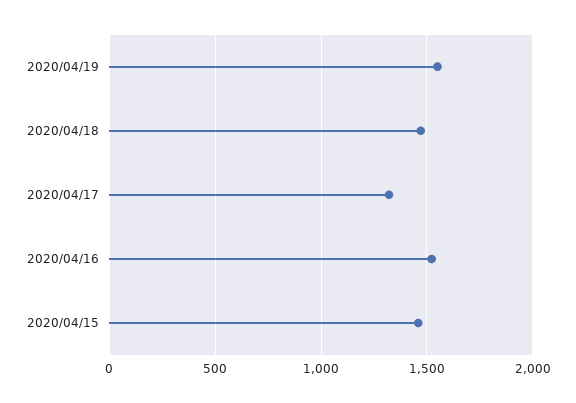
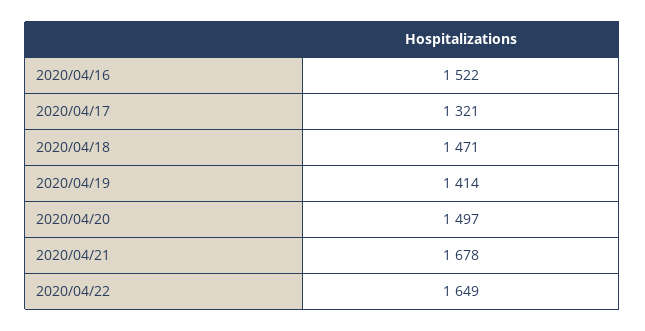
2020/04/19: 1550 -> 1414
2020/04/15: 1450 -> none
2020/04/20: none -> 1497
2020/04/21: none -> 1678
2020/04/22: none -> 1649

